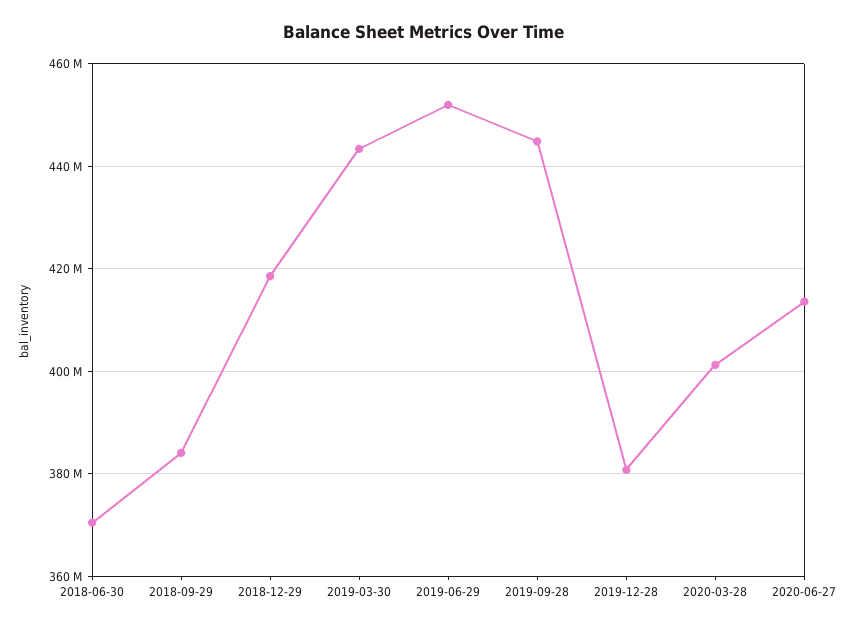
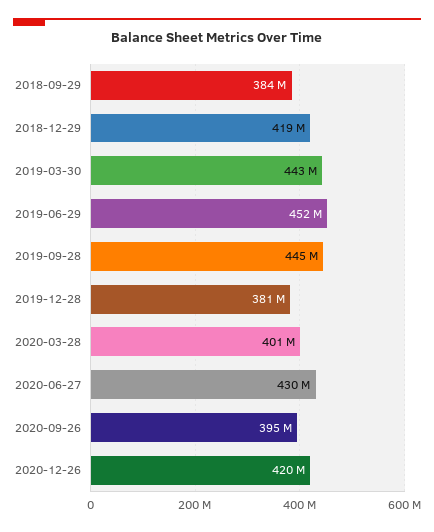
2018-06-30: 370000000 -> none
2020-06-27: 414000000 -> 430000000
2020-09-26: none -> 395000000
2020-12-26: none -> 420000000

